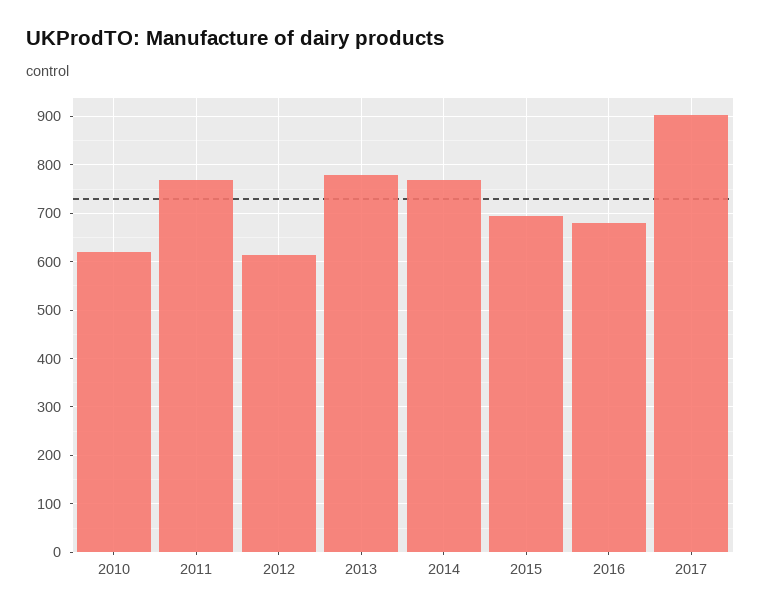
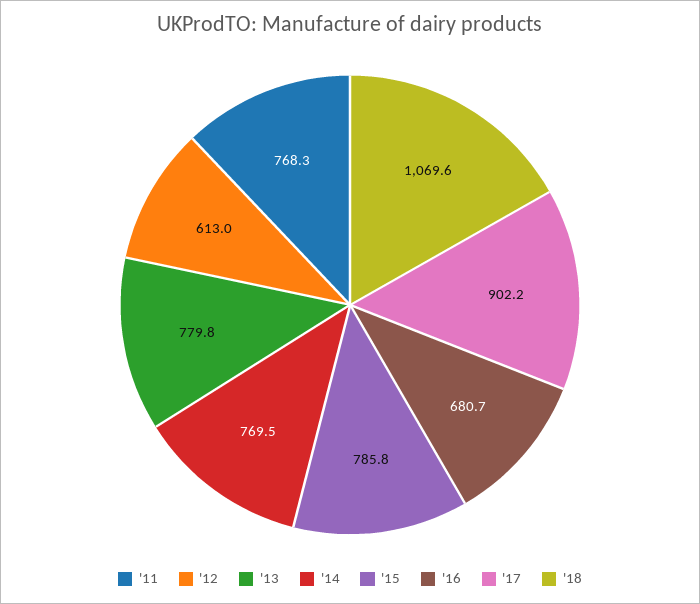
2010: 620 -> none
2015: 700 -> 785.8
'18: none -> 1069.6

